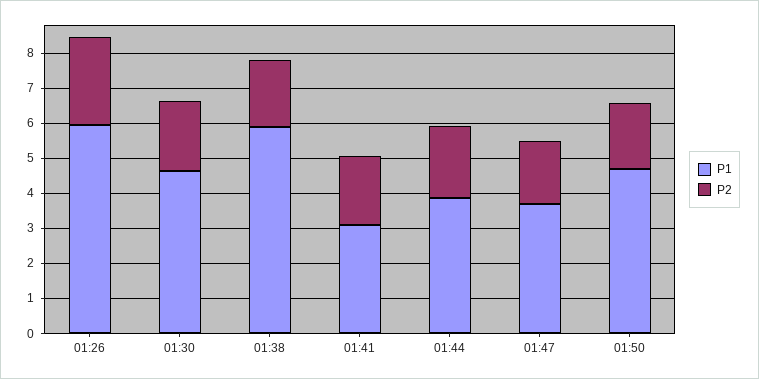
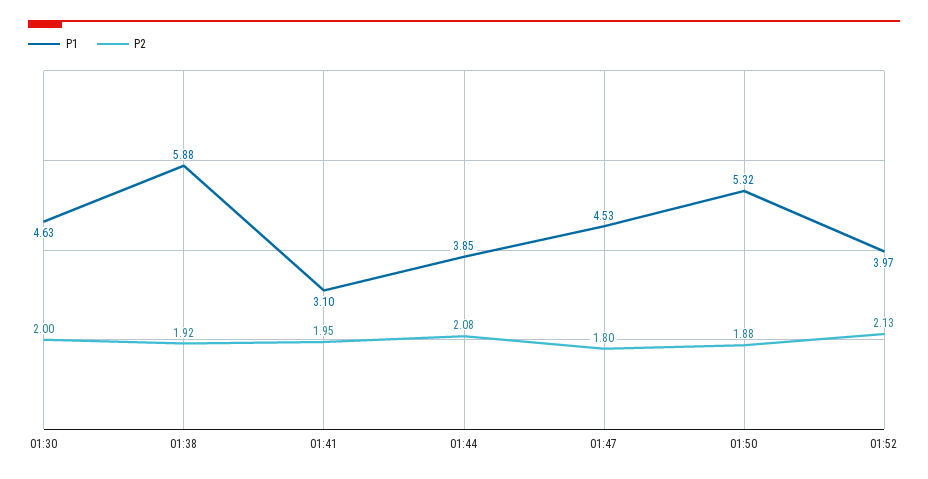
P1, 01:26: 6 -> none
P2, 01:26: 2.5 -> none
P1, 01:47: 3.75 -> 4.53
P1, 01:50: 4.75 -> 5.32
P1, 01:52: none -> 3.97
P2, 01:52: none -> 2.13

